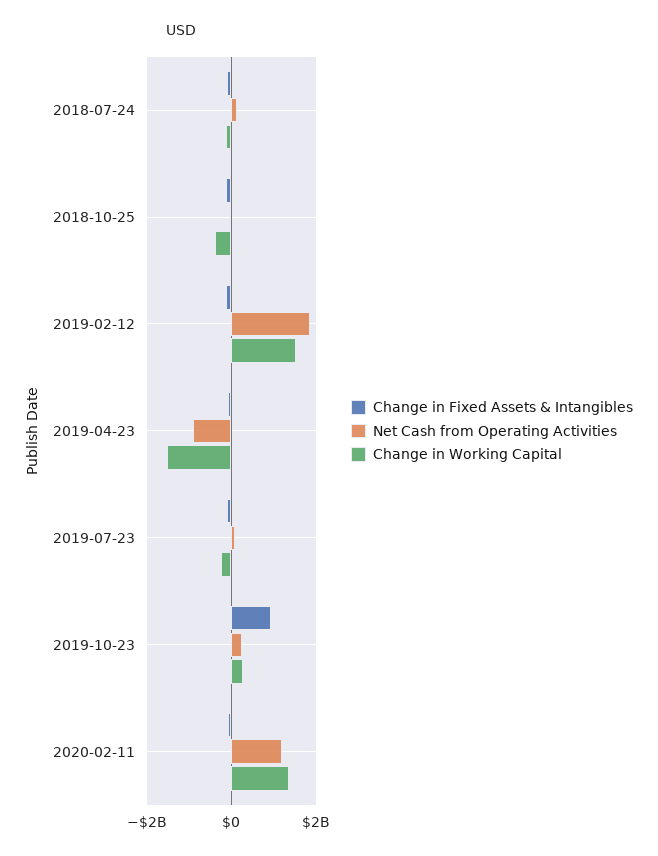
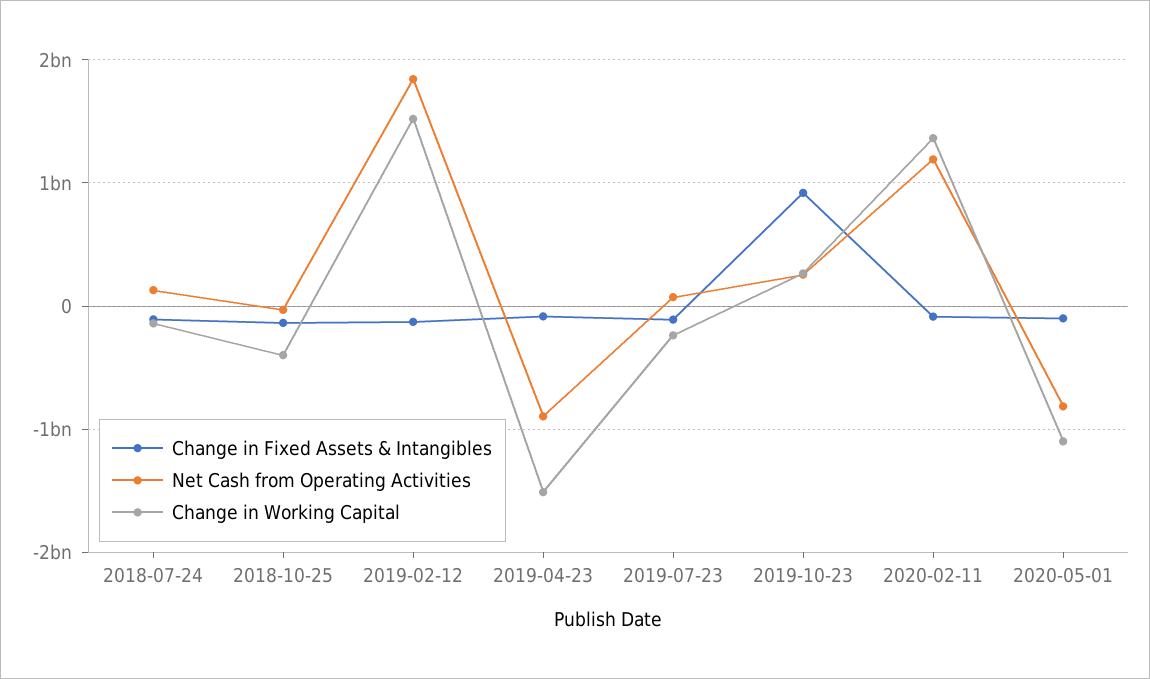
Change in Fixed Assets & Intangibles, 2020-05-01: none -> -100000000
Net Cash from Operating Activities, 2020-05-01: none -> -800000000
Change in Working Capital, 2020-05-01: none -> -1100000000

